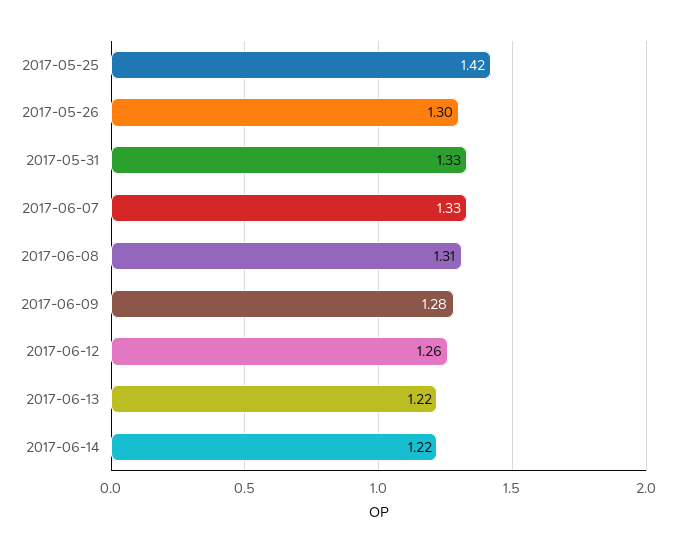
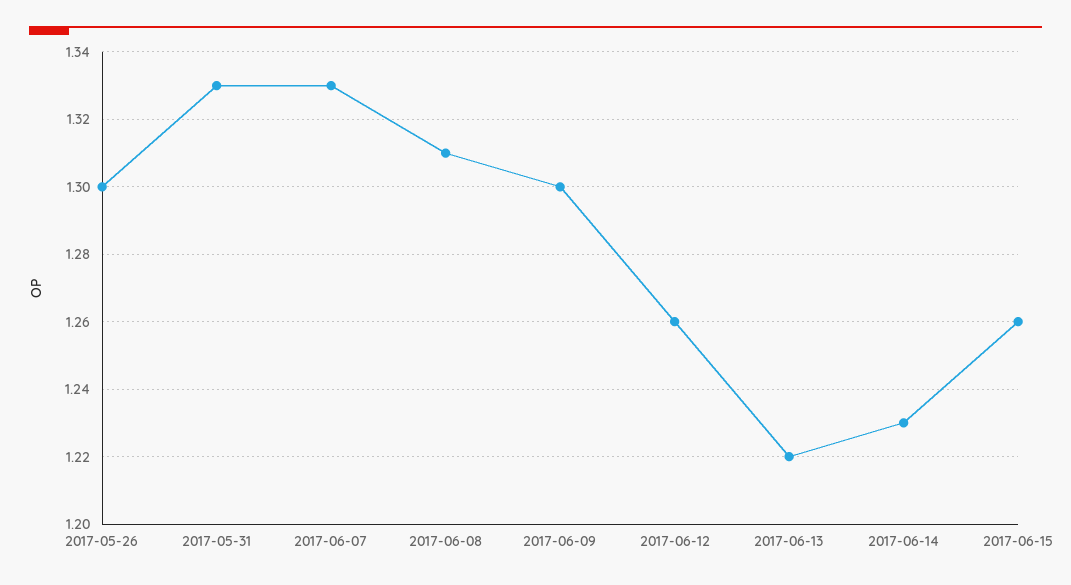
2017-05-25: 1.42 -> none
2017-06-09: 1.28 -> 1.3
2017-06-14: 1.22 -> 1.23
2017-06-15: none -> 1.26

